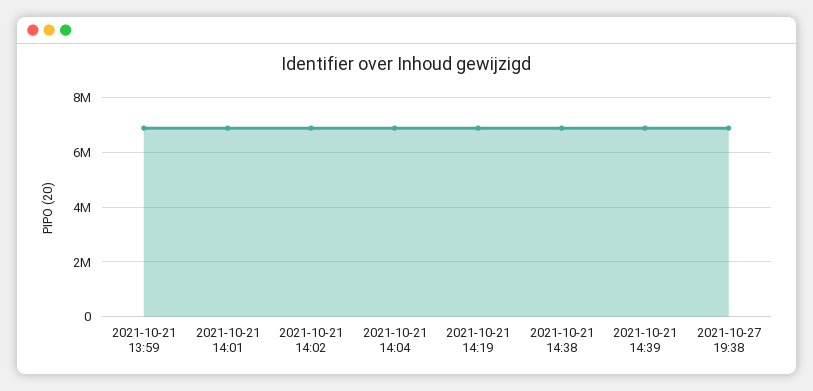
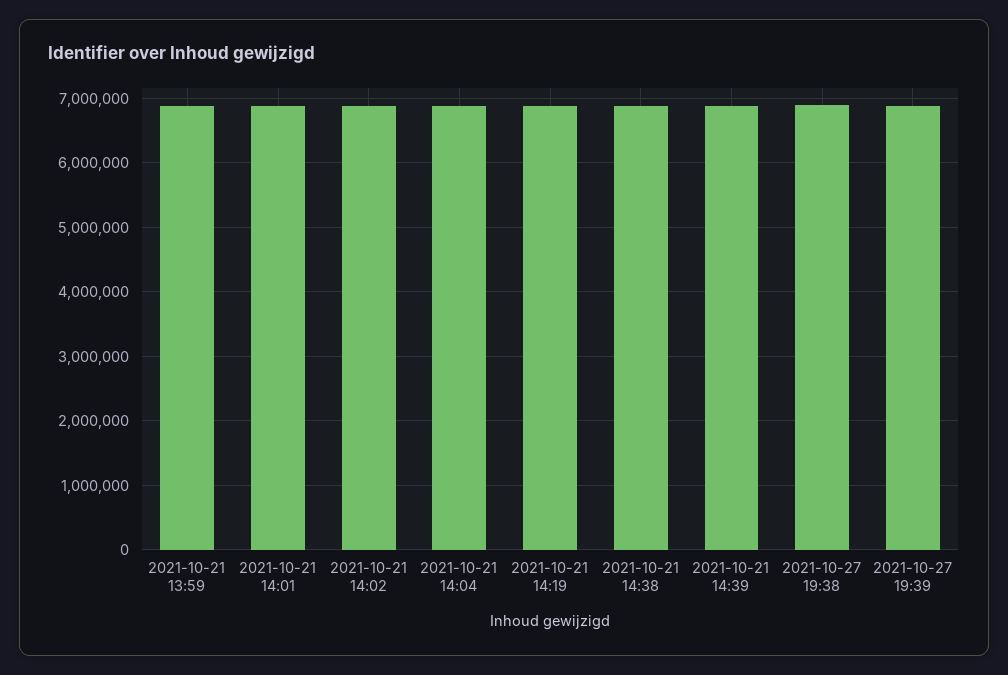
2021-10-27 19:39: none -> 6900000

